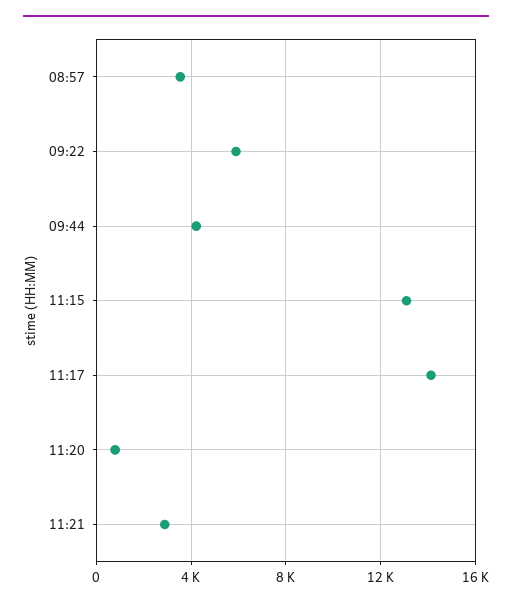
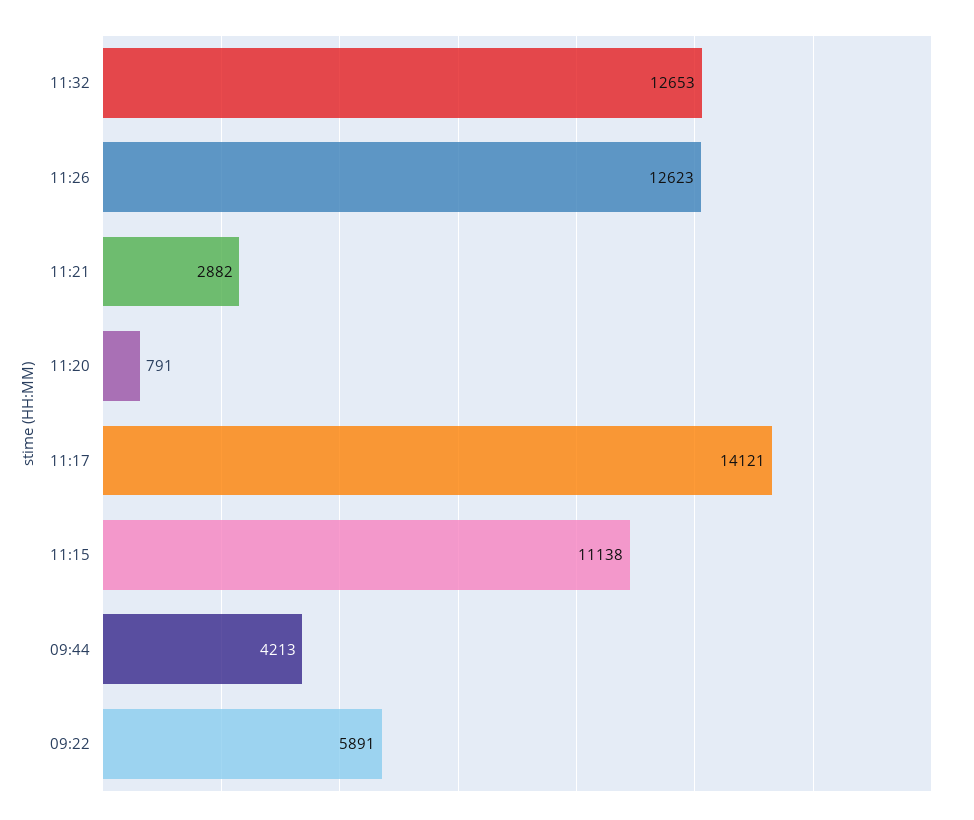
08:57: 3500 -> none
11:15: 13000 -> 11138
11:32: none -> 12653
11:26: none -> 12623

